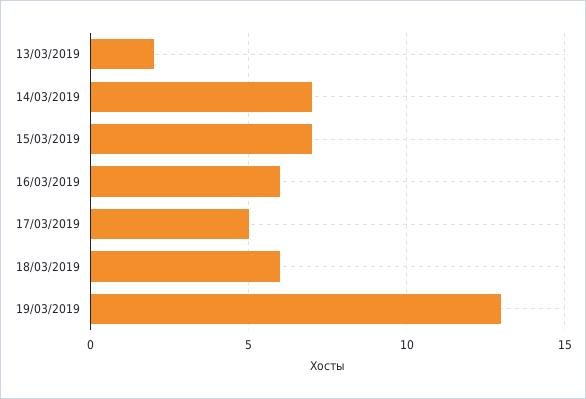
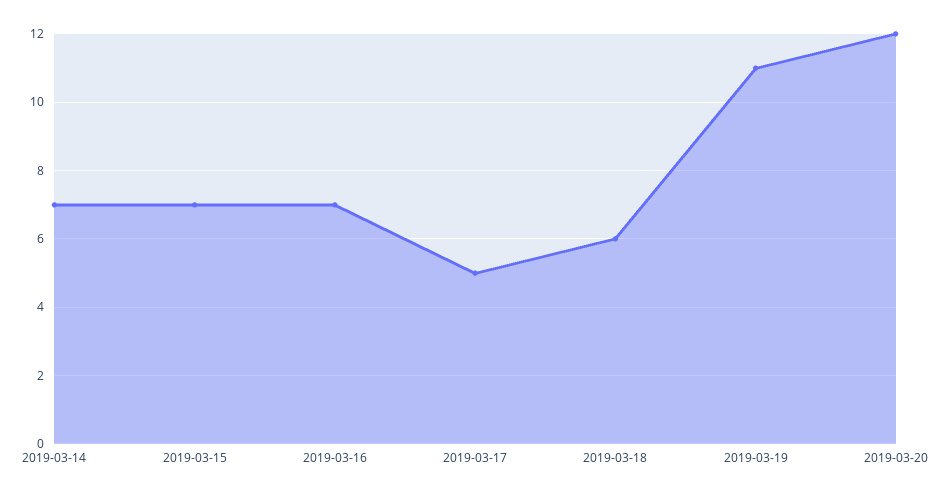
13/03/2019: 2 -> none
16/03/2019: 6 -> 7
19/03/2019: 13 -> 11
2019-03-20: none -> 12

